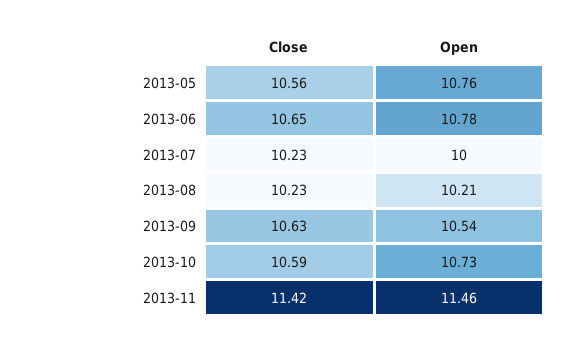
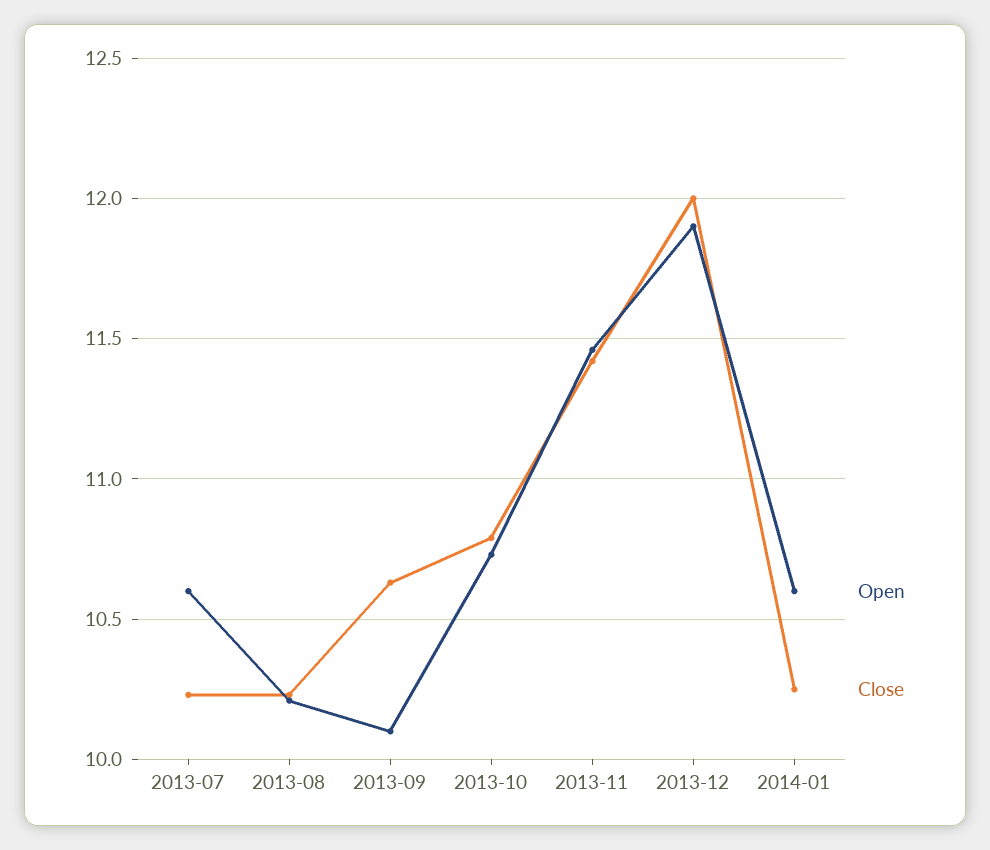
Close, 2013-05: 10.56 -> none
Open, 2013-05: 10.76 -> none
Close, 2013-06: 10.65 -> none
Open, 2013-06: 10.78 -> none
Open, 2013-07: 10 -> 10.6
Open, 2013-09: 10.54 -> 10.1
Close, 2013-10: 10.59 -> 10.8
Open, 2013-12: none -> 11.9
Close, 2013-12: none -> 12
Open, 2014-01: none -> 10.6
Close, 2014-01: none -> 10.25

